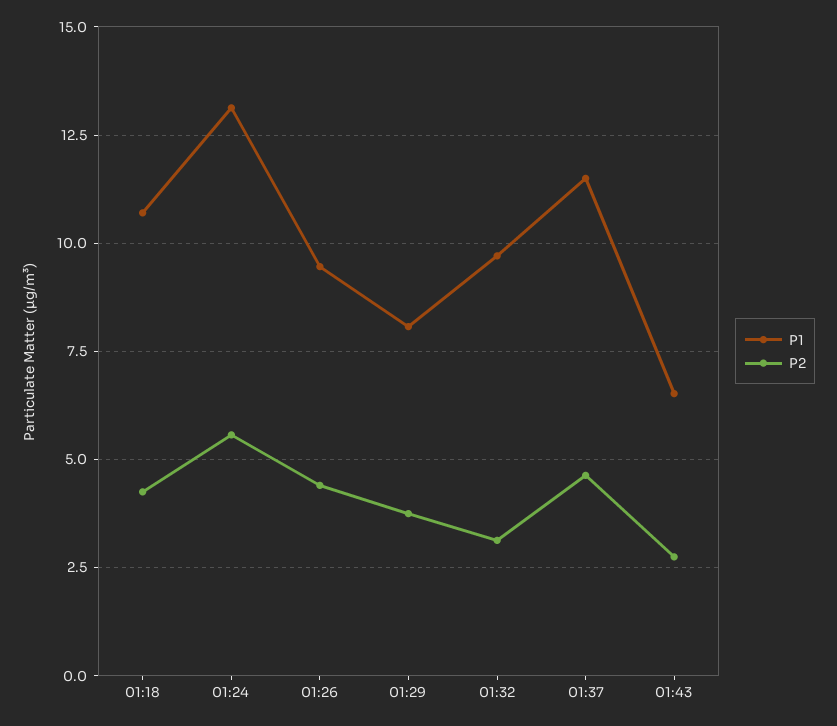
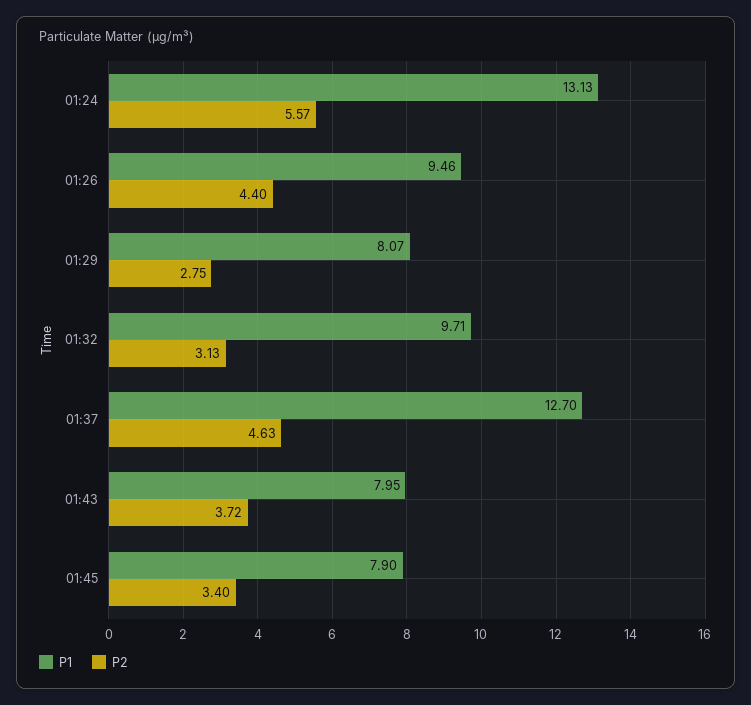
P1, 01:18: 10.75 -> none
P2, 01:18: 4.25 -> none
P2, 01:29: 3.75 -> 2.75
P1, 01:37: 11.5 -> 12.7
P1, 01:43: 6.5 -> 7.95
P2, 01:43: 2.75 -> 3.72
P1, 01:45: none -> 7.9
P2, 01:45: none -> 3.4

